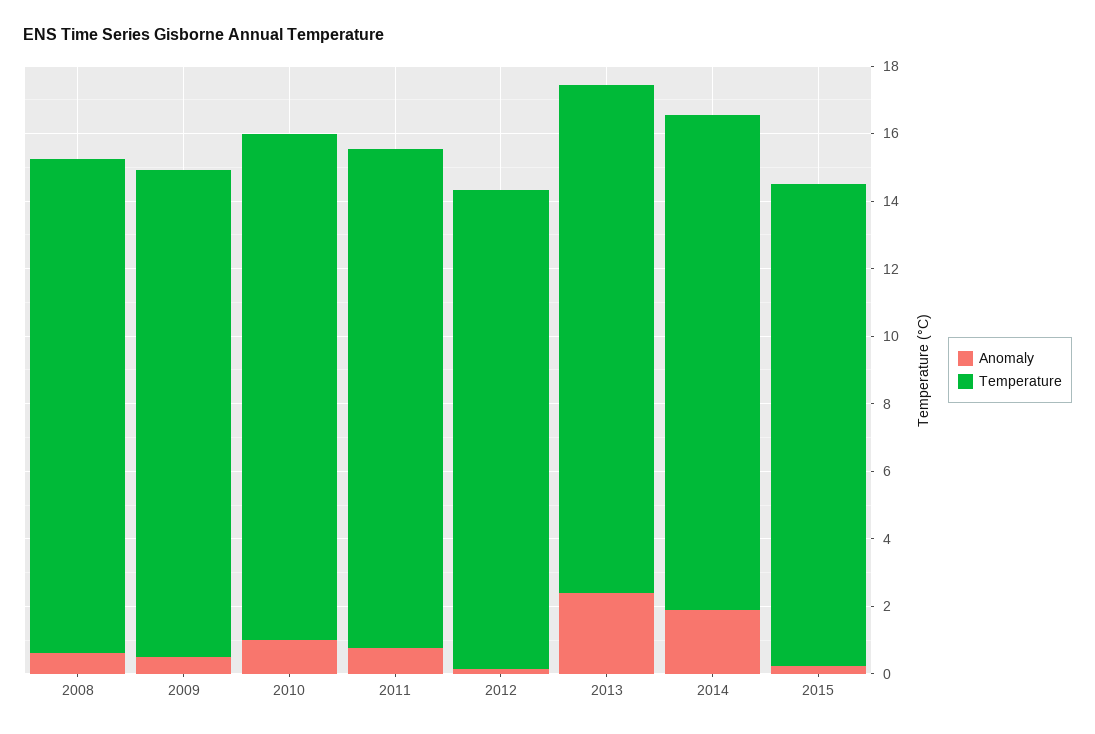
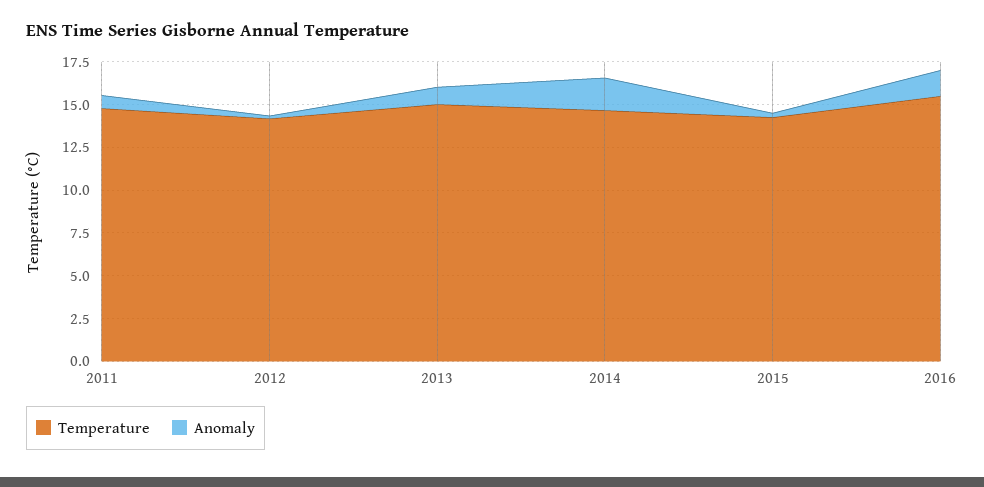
Anomaly, 2008: 0.5 -> none
Temperature, 2008: 14.5 -> none
Anomaly, 2009: 0.5 -> none
Temperature, 2009: 14.5 -> none
Anomaly, 2010: 1 -> none
Temperature, 2010: 15 -> none
Anomaly, 2013: 2.5 -> 1
Temperature, 2016: none -> 15.5
Anomaly, 2016: none -> 1.5

